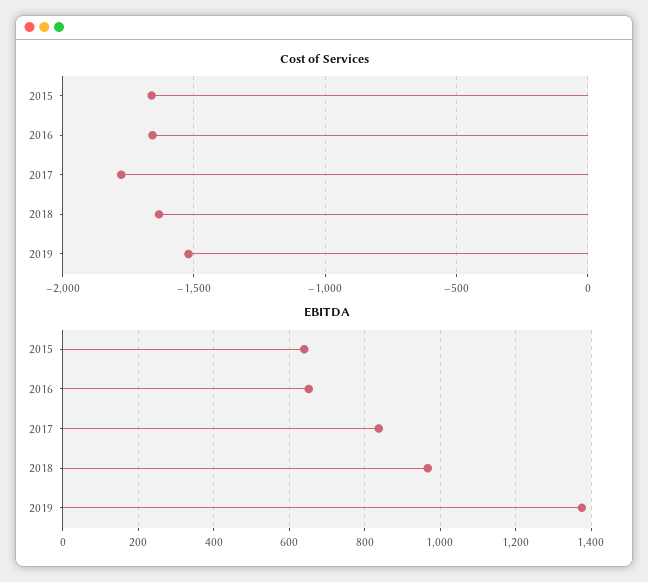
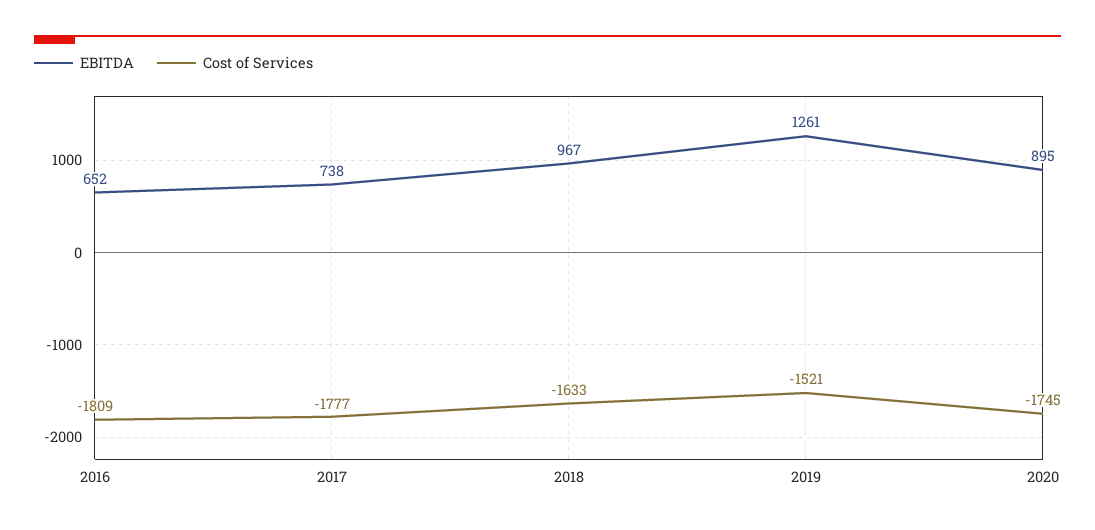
Cost of Services, 2015: -1650 -> none
Cost of Services, 2016: -1650 -> -1809
EBITDA, 2015: 640 -> none
EBITDA, 2017: 840 -> 738
EBITDA, 2019: 1380 -> 1261
EBITDA, 2020: none -> 895
Cost of Services, 2020: none -> -1745

